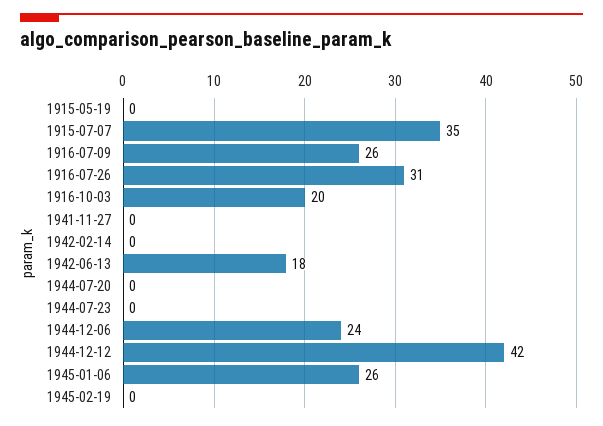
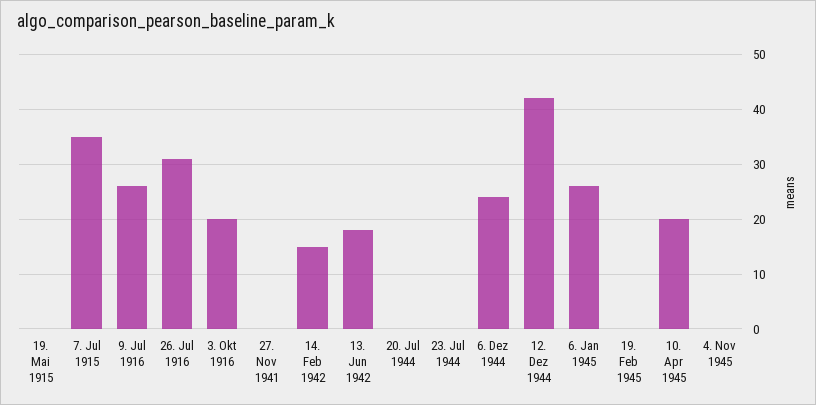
1942-02-14: 0 -> 15
10. Apr 1945: none -> 20
4. Nov 1945: none -> 0

